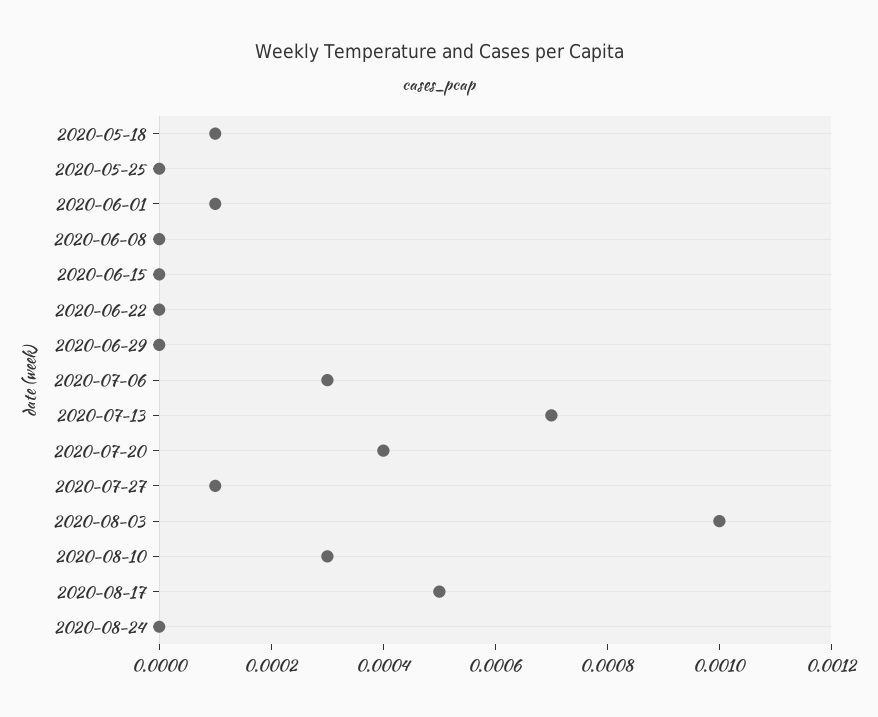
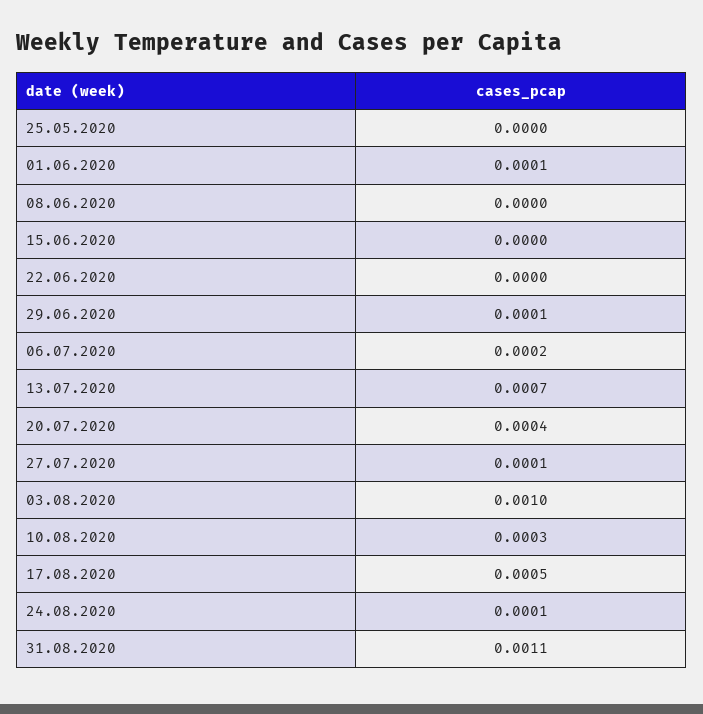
2020-05-18: 0.0001 -> none
2020-06-29: 0 -> 0.0001
2020-07-06: 0.0003 -> 0.0002
2020-08-24: 0 -> 0.0001
31.08.2020: none -> 0.0011

